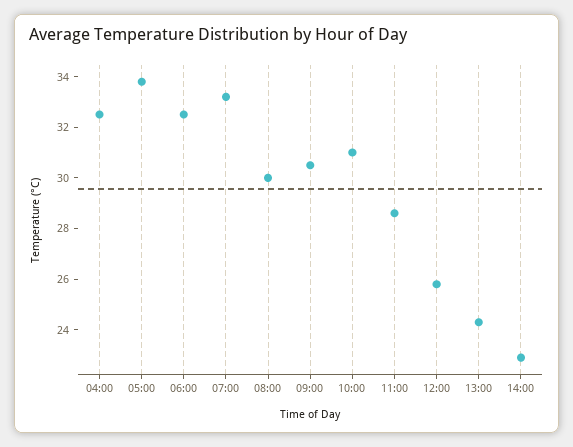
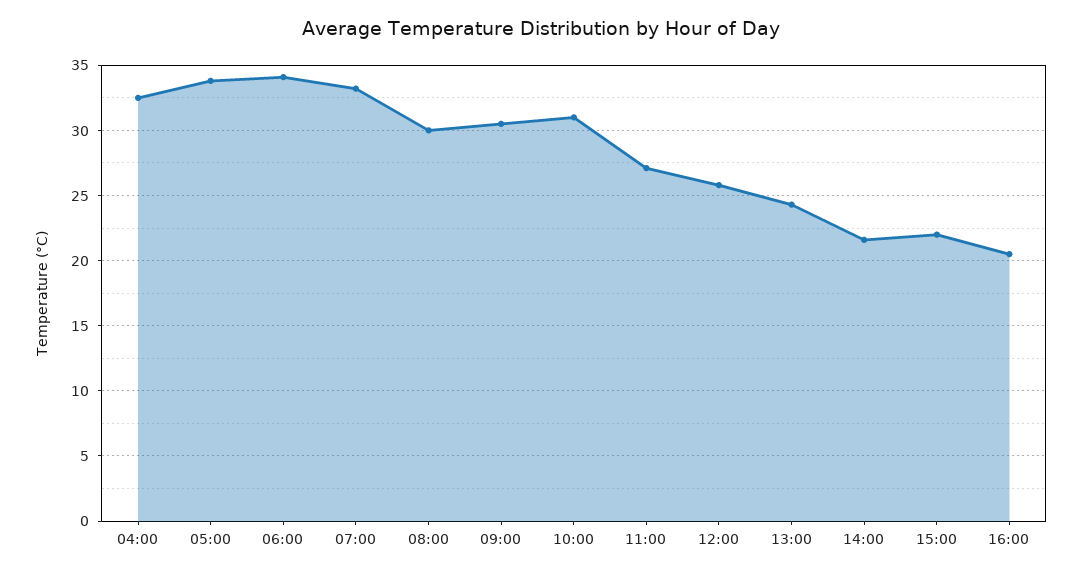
06:00: 32.5 -> 34
11:00: 28.5 -> 27
14:00: 23 -> 21.5
15:00: none -> 22
16:00: none -> 20.5

